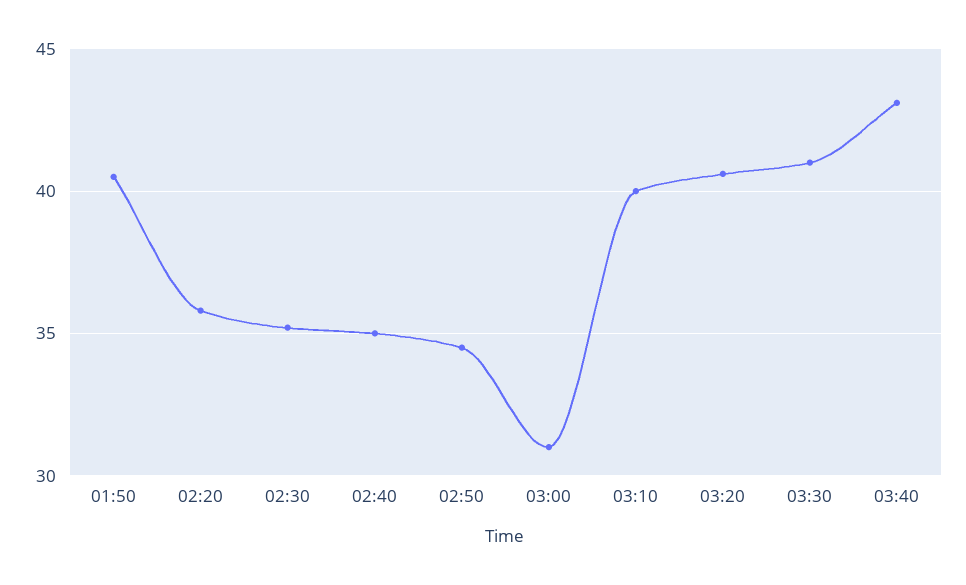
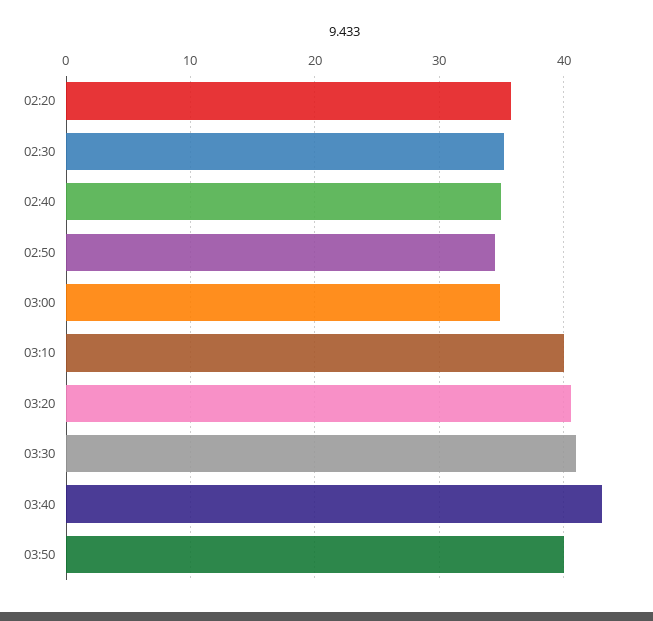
01:50: 40.5 -> none
03:00: 31 -> 35
03:50: none -> 40

